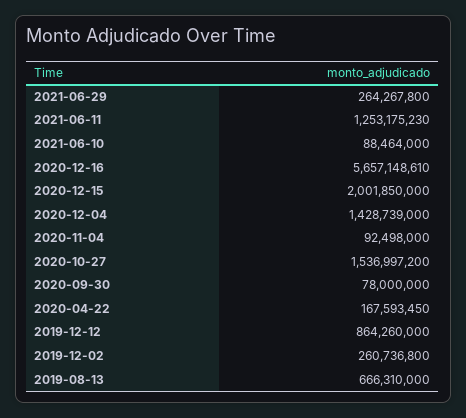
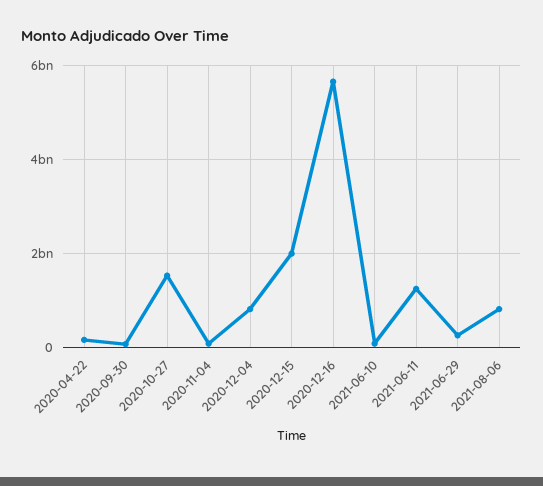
2020-12-04: 1428739000 -> 800000000
2019-12-12: 864260000 -> none
2019-12-02: 260736800 -> none
2019-08-13: 666310000 -> none
2021-08-06: none -> 800000000

